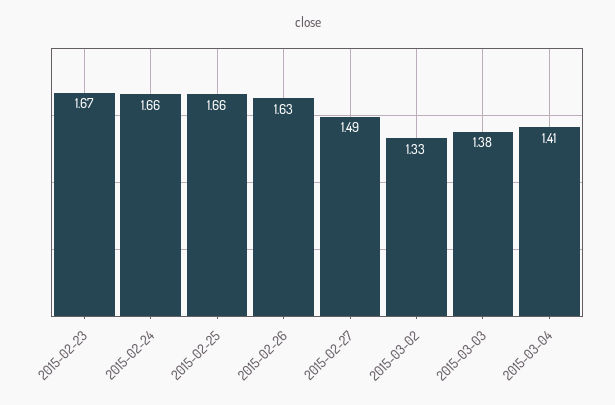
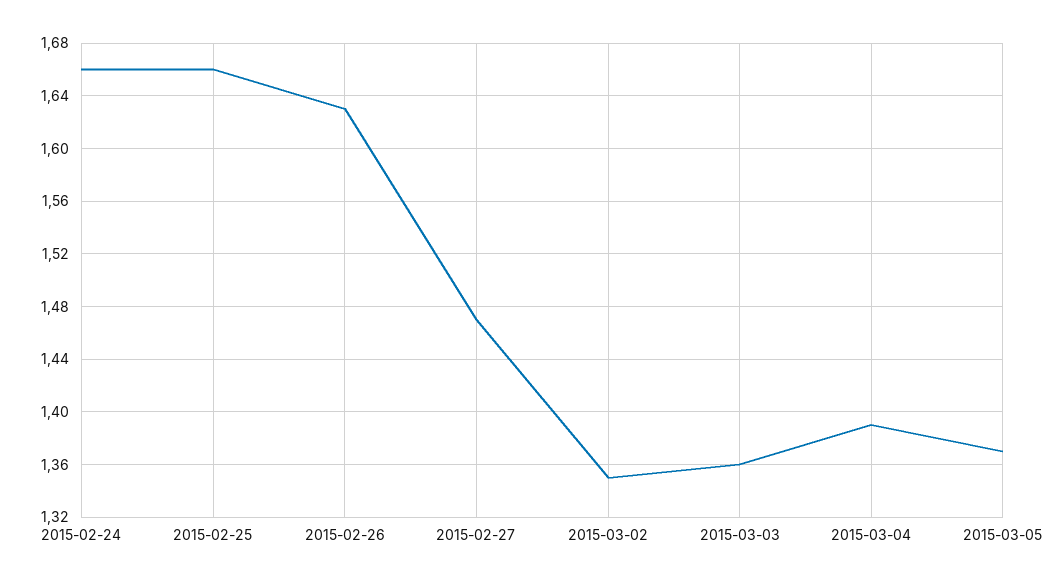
2015-02-23: 1.67 -> none
2015-02-27: 1.49 -> 1.47
2015-03-02: 1.33 -> 1.35
2015-03-03: 1.38 -> 1.36
2015-03-04: 1.41 -> 1.39
2015-03-05: none -> 1.37

